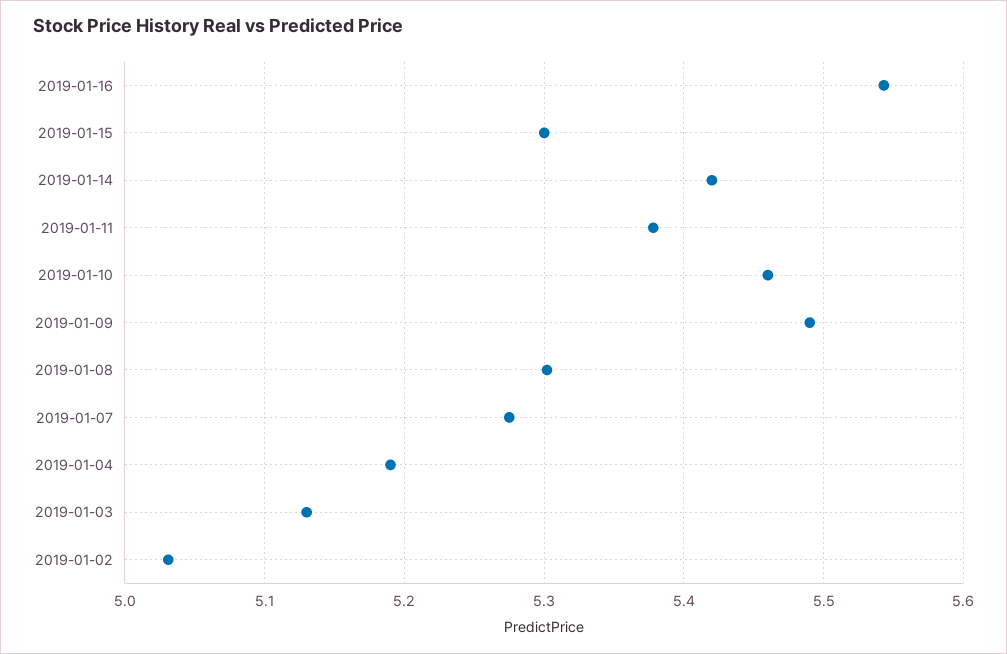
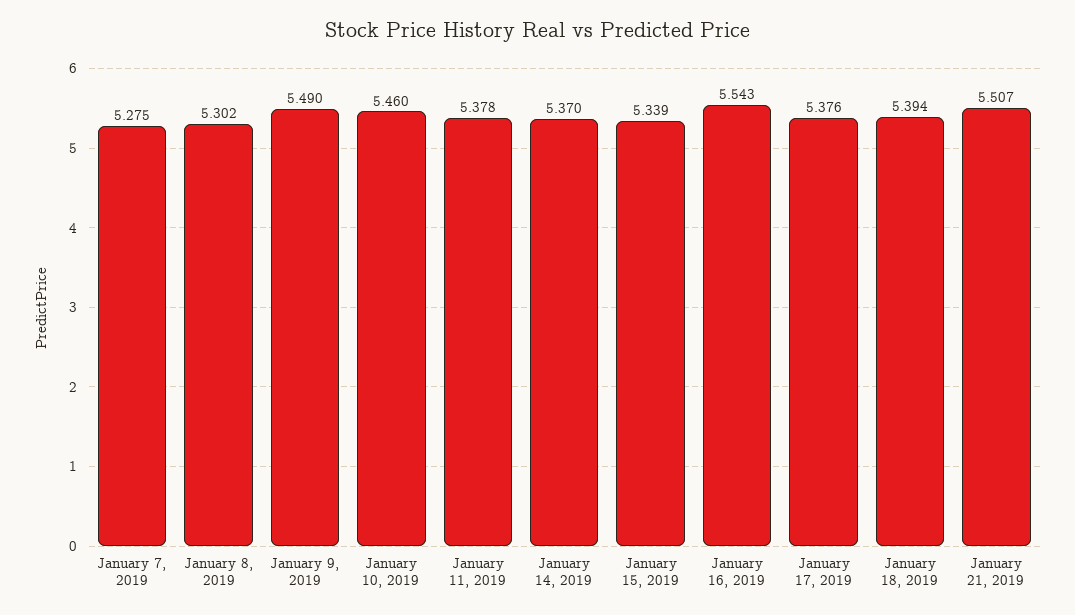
2019-01-15: 5.3 -> 5.339
2019-01-14: 5.42 -> 5.37
2019-01-04: 5.19 -> none
2019-01-03: 5.13 -> none
2019-01-02: 5.03 -> none
January 17, 2019: none -> 5.376
January 18, 2019: none -> 5.394
January 21, 2019: none -> 5.507

